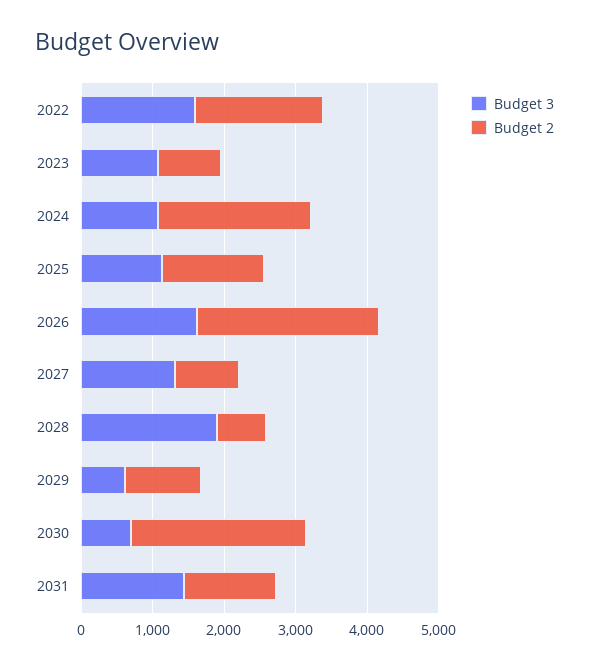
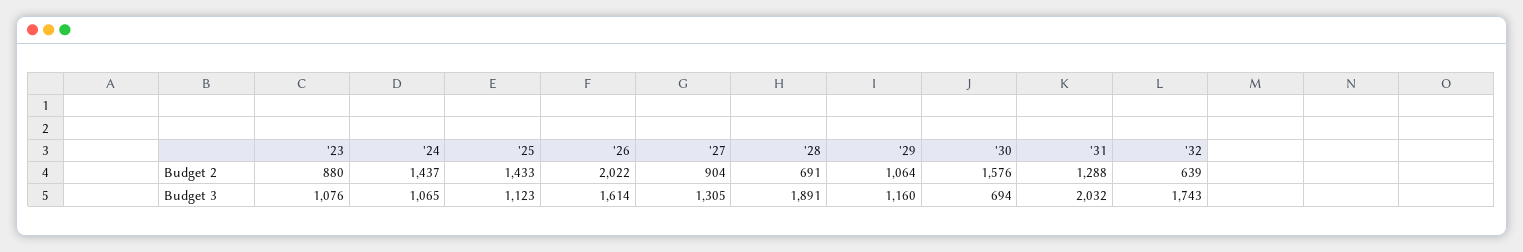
Budget 3, 2022: 1600 -> none
Budget 2, 2022: 1800 -> none
Budget 2, 2024: 2200 -> 1437
Budget 2, 2026: 2600 -> 2022
Budget 3, 2029: 600 -> 1160
Budget 2, 2030: 2400 -> 1576
Budget 3, 2031: 1400 -> 2032
Budget 2, '32: none -> 639
Budget 3, '32: none -> 1743

